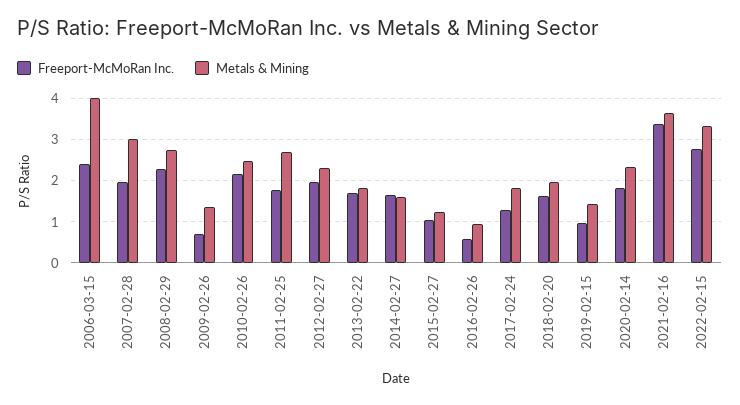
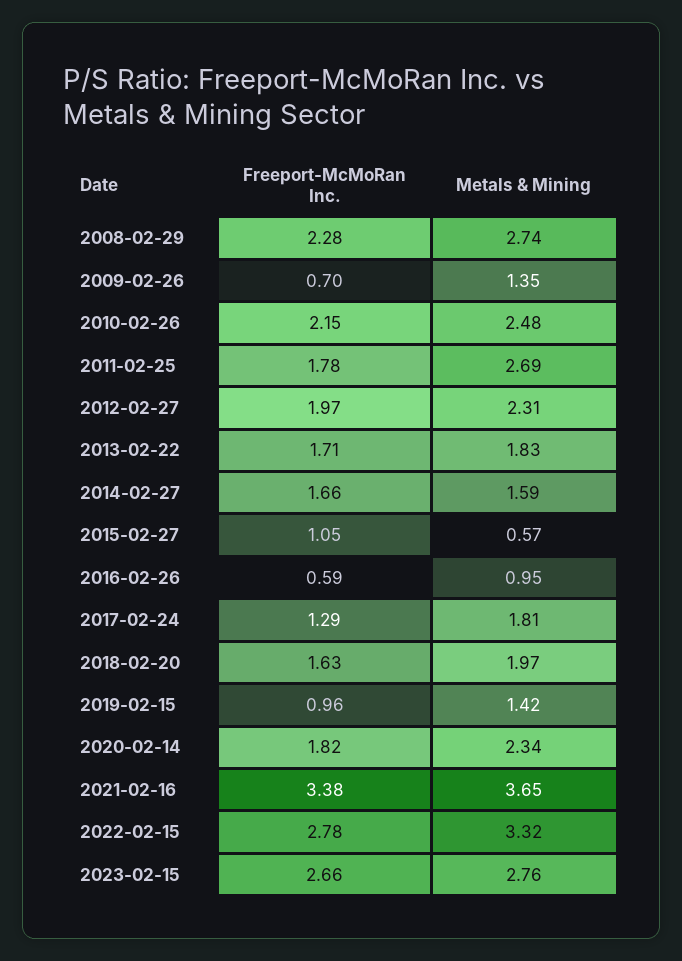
Freeport-McMoRan Inc., 2006-03-15: 2.4 -> none
Metals & Mining, 2006-03-15: 4 -> none
Freeport-McMoRan Inc., 2007-02-28: 2 -> none
Metals & Mining, 2007-02-28: 3 -> none
Metals & Mining, 2015-02-27: 1.2 -> 0.57
Freeport-McMoRan Inc., 2023-02-15: none -> 2.66
Metals & Mining, 2023-02-15: none -> 2.76

